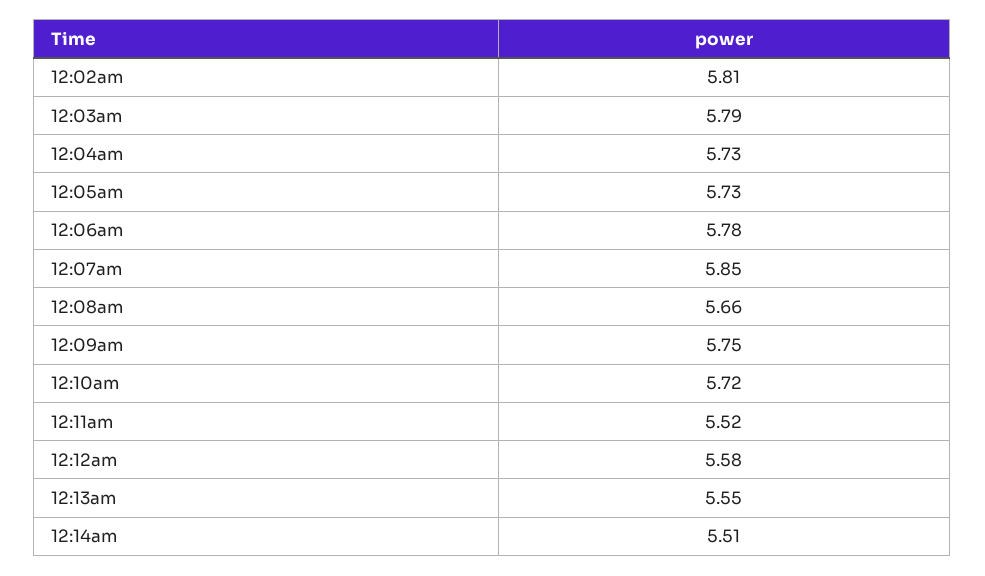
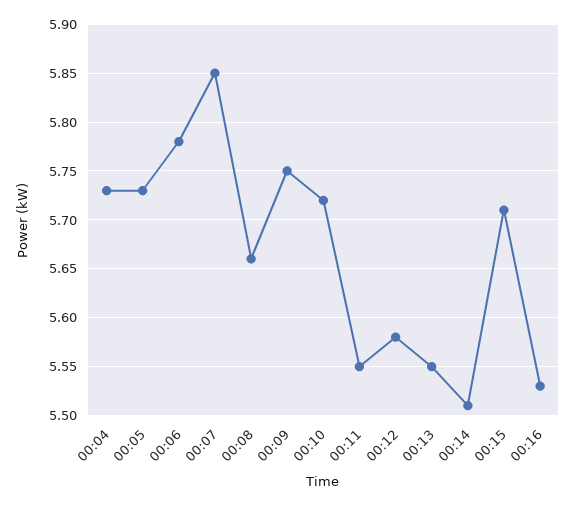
12:02am: 5.81 -> none
12:03am: 5.79 -> none
12:11am: 5.52 -> 5.55
00:15: none -> 5.71
00:16: none -> 5.53

